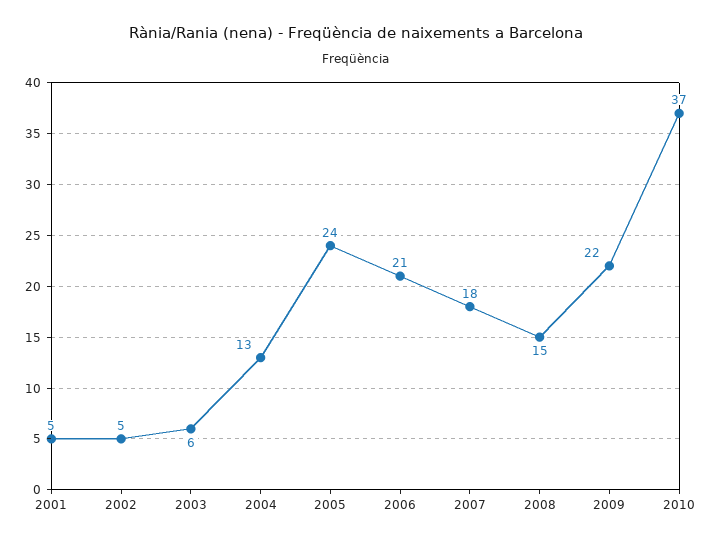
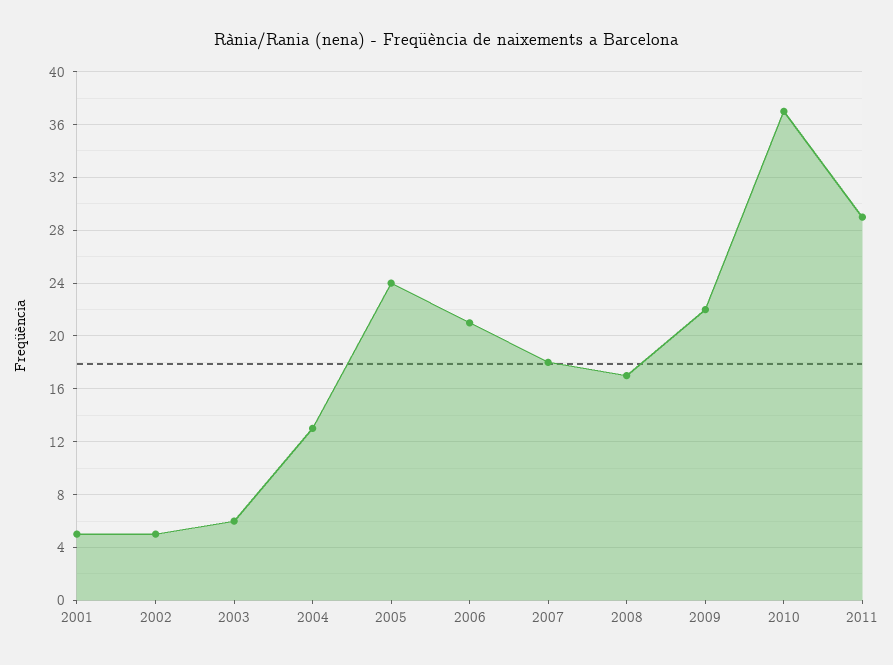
2008: 15 -> 17
2011: none -> 29

